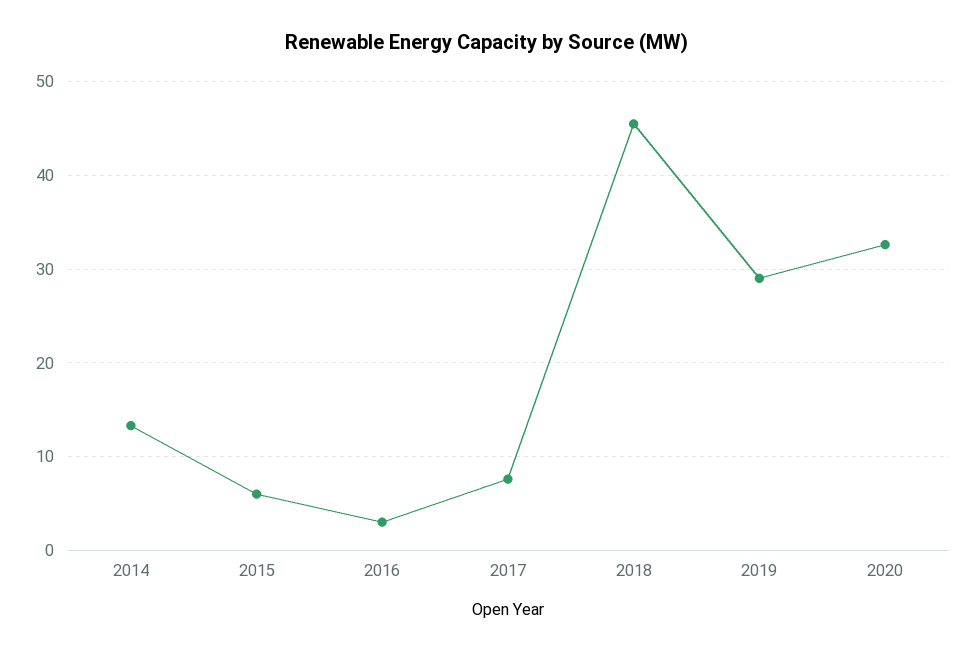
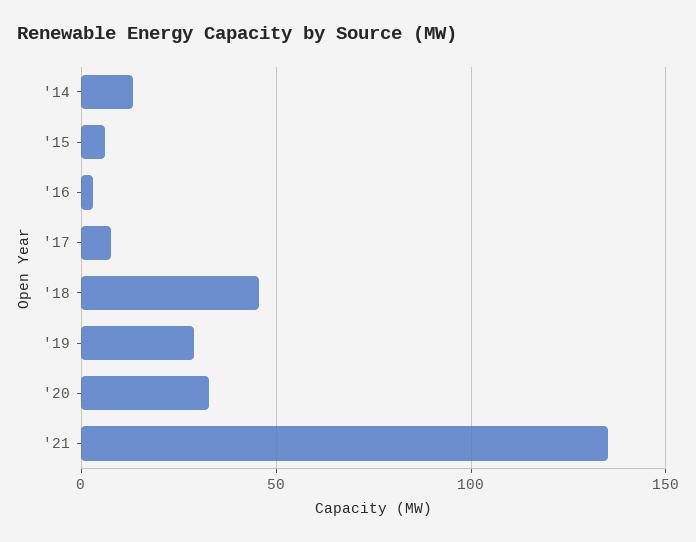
'21: none -> 135

